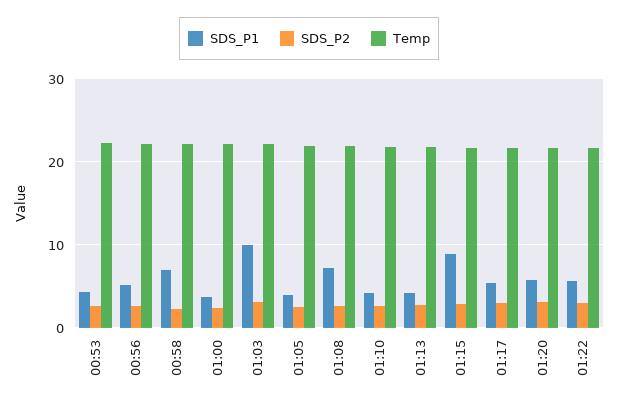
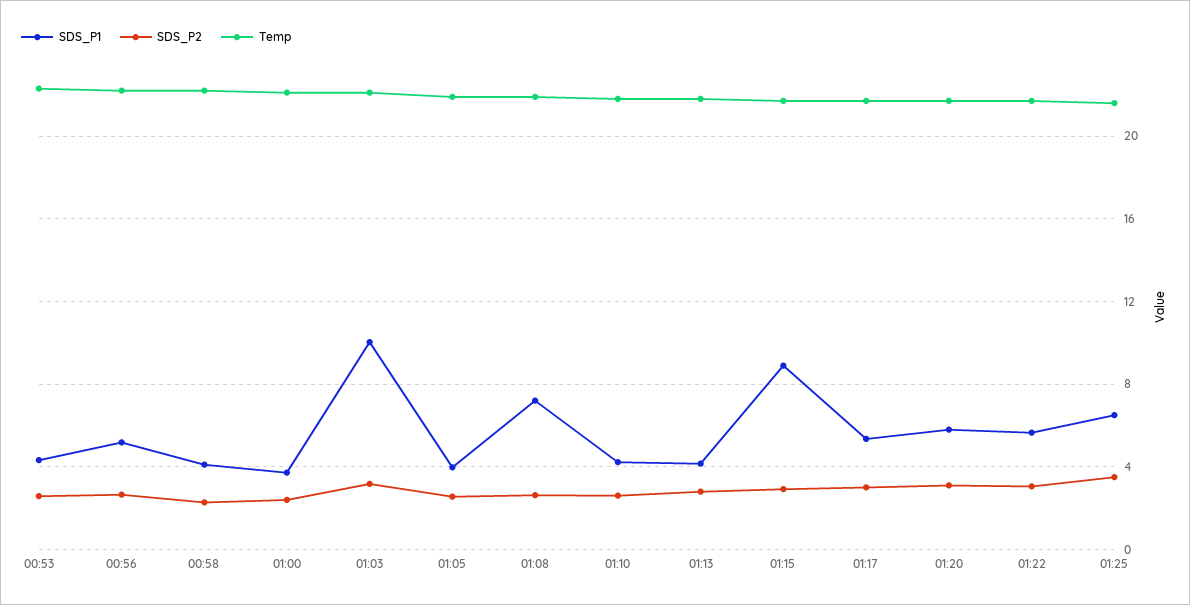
SDS_P1, 00:58: 7 -> 4
SDS_P1, 01:25: none -> 6.5
SDS_P2, 01:25: none -> 3.5
Temp, 01:25: none -> 21.5

